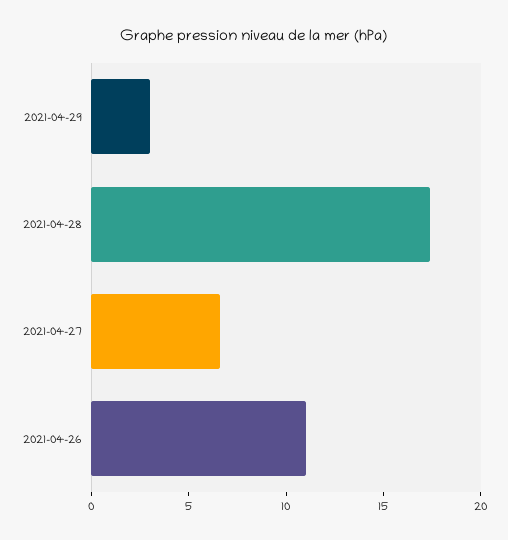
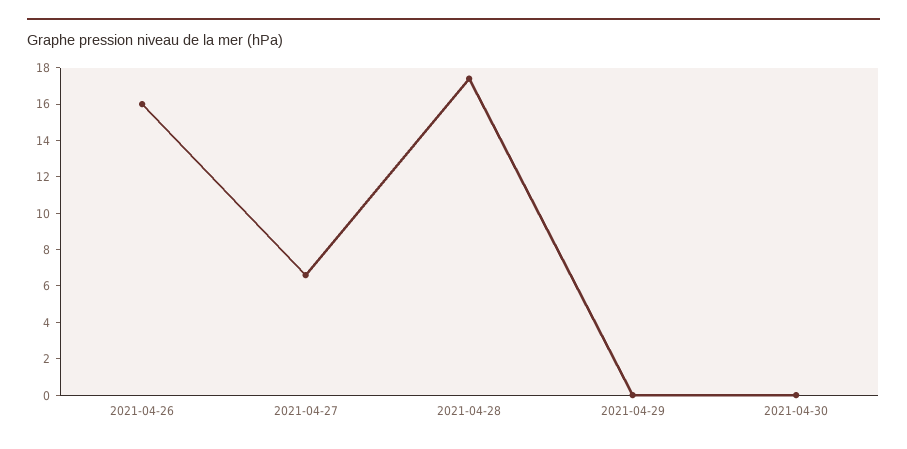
2021-04-29: 3 -> 0
2021-04-26: 11 -> 16
2021-04-30: none -> 0

